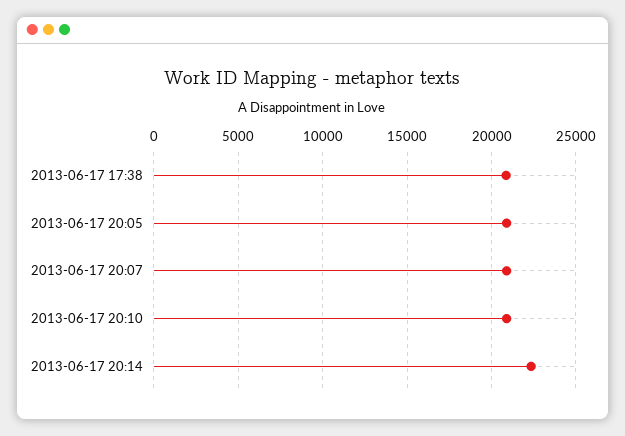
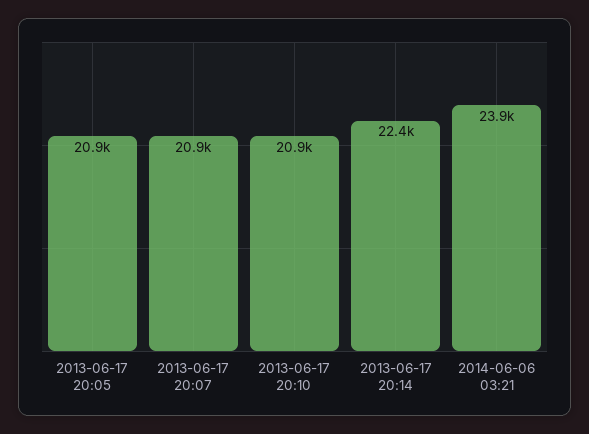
2013-06-17 17:38: 21000 -> none
2014-06-06 03:21: none -> 23900

